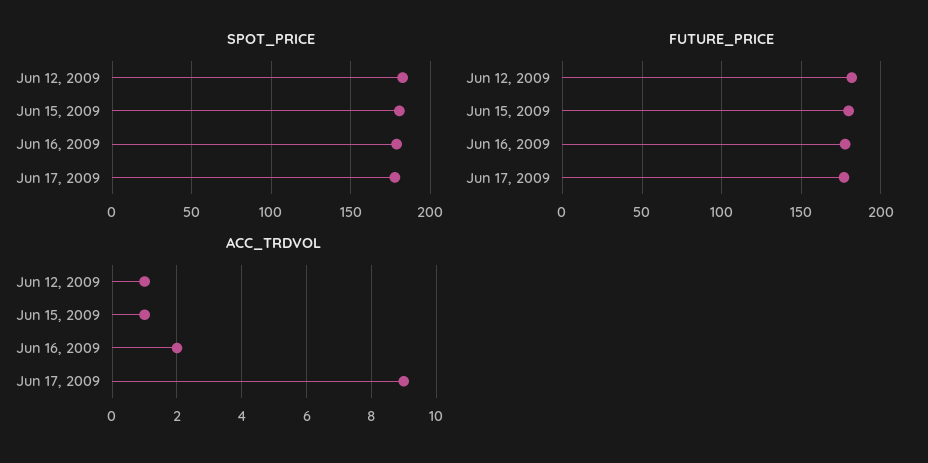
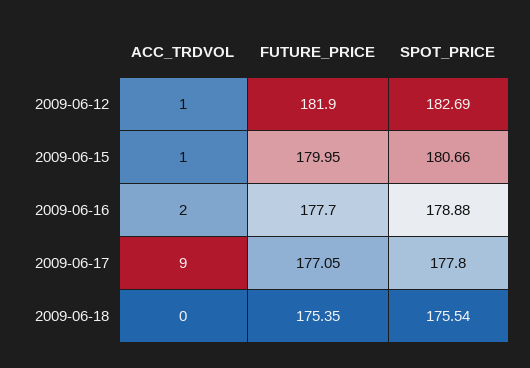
ACC_TRDVOL, 2009-06-18: none -> 0
FUTURE_PRICE, 2009-06-18: none -> 175.35
SPOT_PRICE, 2009-06-18: none -> 175.54

